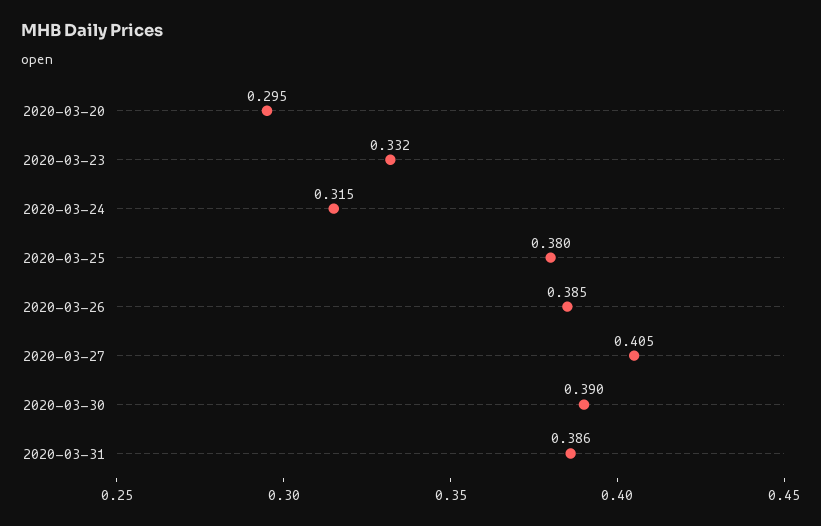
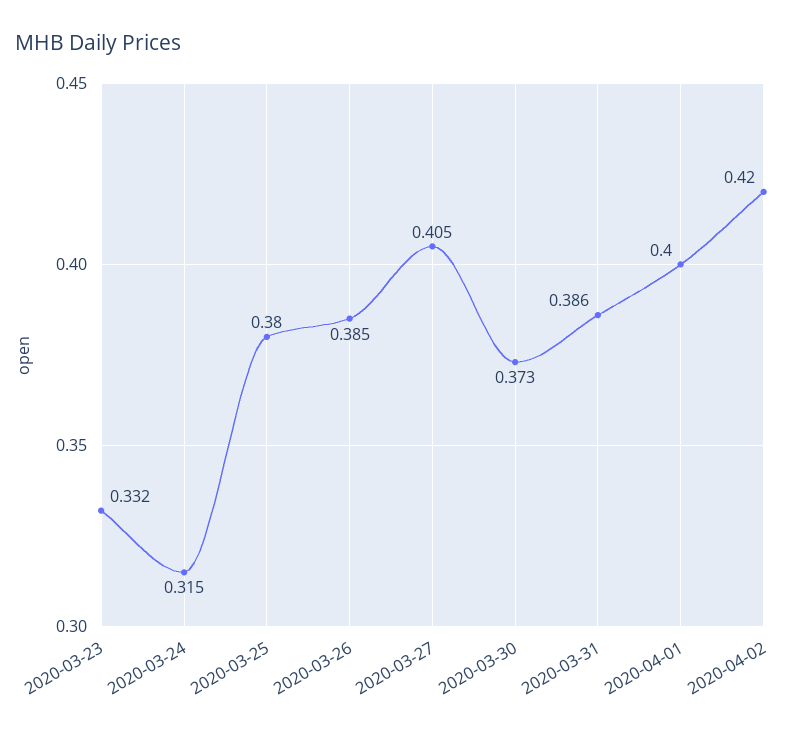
2020-03-20: 0.295 -> none
2020-03-30: 0.39 -> 0.373
2020-04-01: none -> 0.4
2020-04-02: none -> 0.42

